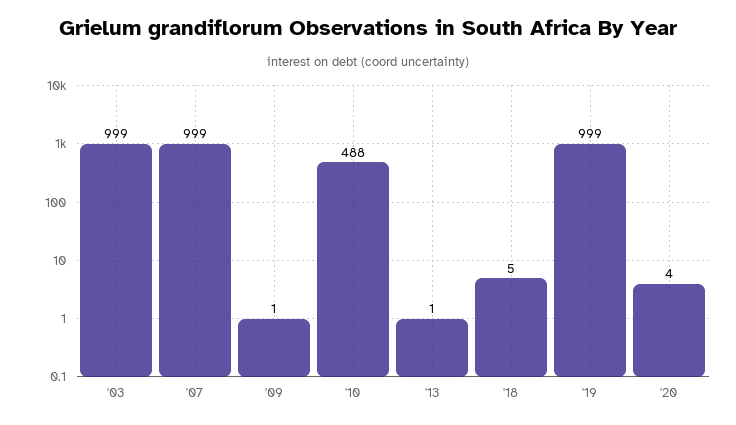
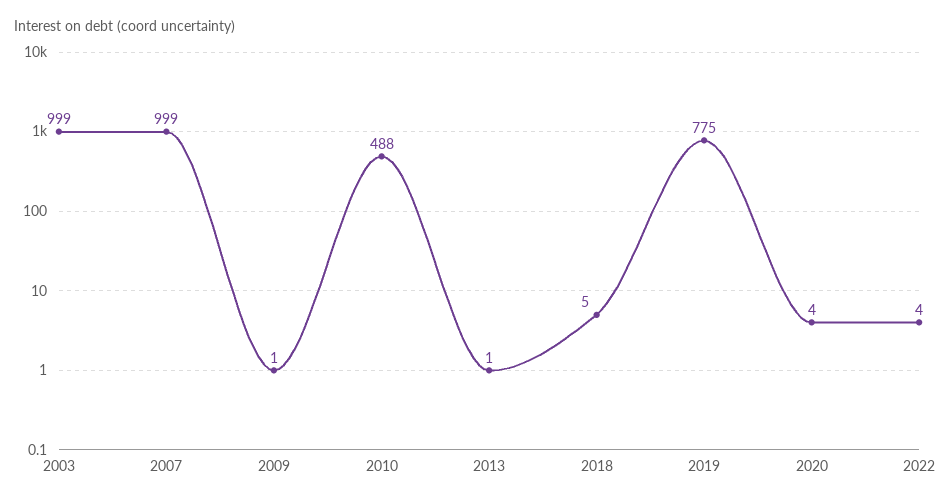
'19: 999 -> 775
2022: none -> 4

